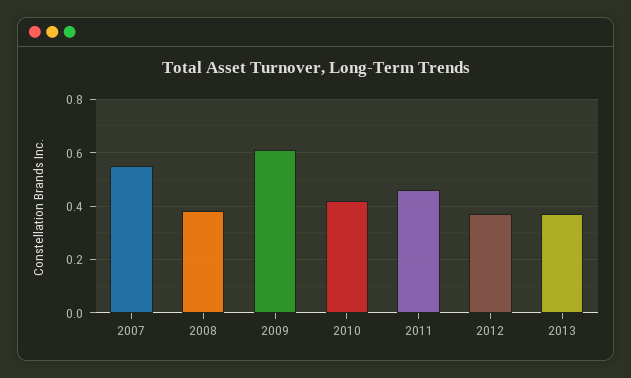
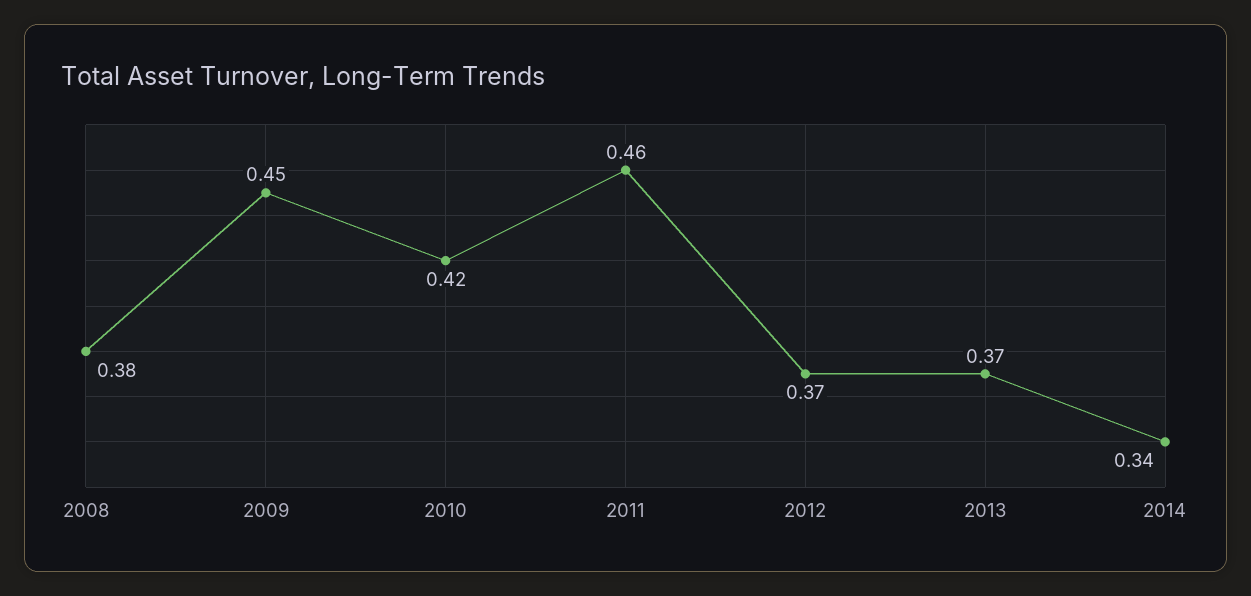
2007: 0.55 -> none
2009: 0.6 -> 0.45
2014: none -> 0.34

